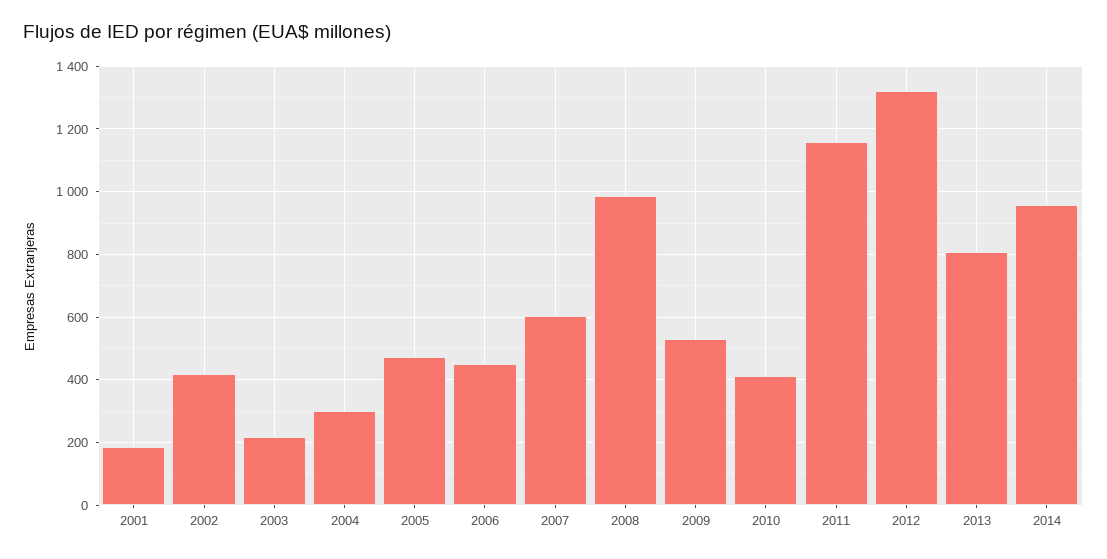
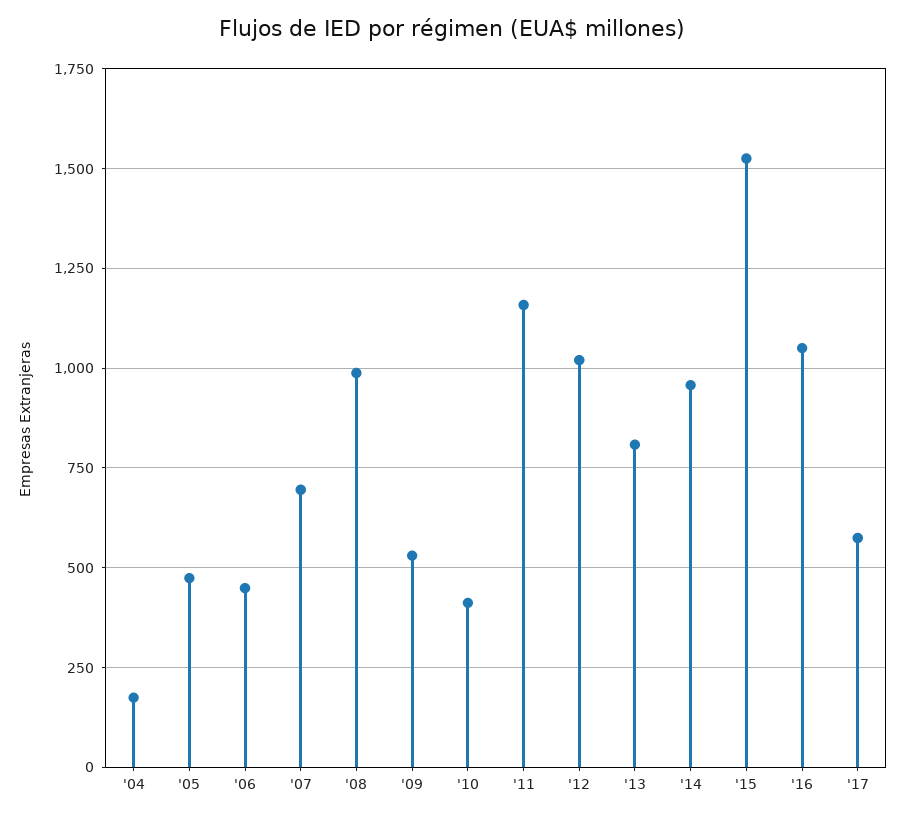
2001: 180 -> none
2002: 420 -> none
2003: 220 -> none
2004: 300 -> 175
2007: 600 -> 700
2012: 1320 -> 1025
'15: none -> 1525
'16: none -> 1050
'17: none -> 575

